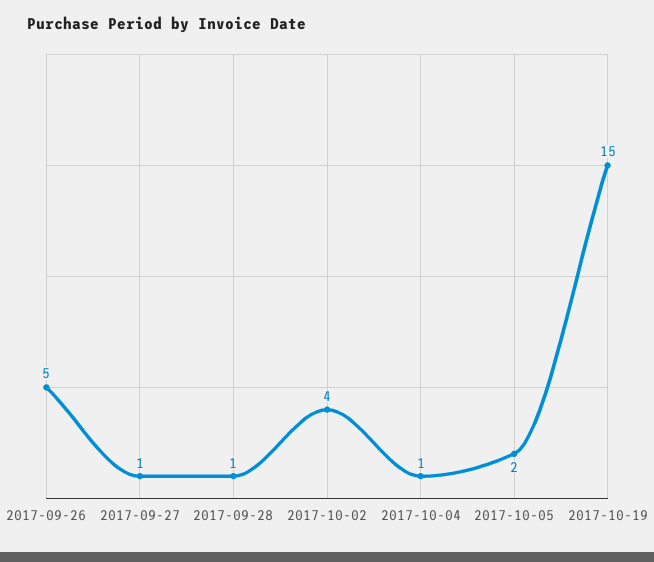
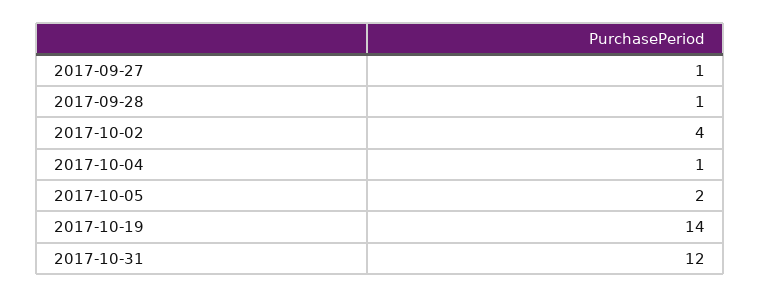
2017-09-26: 5 -> none
2017-10-19: 15 -> 14
2017-10-31: none -> 12

